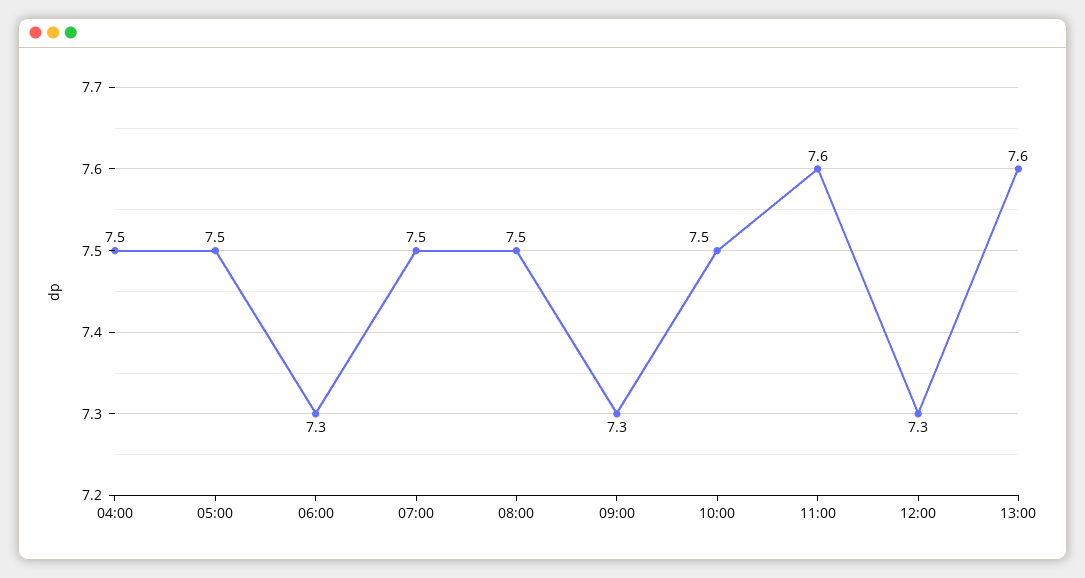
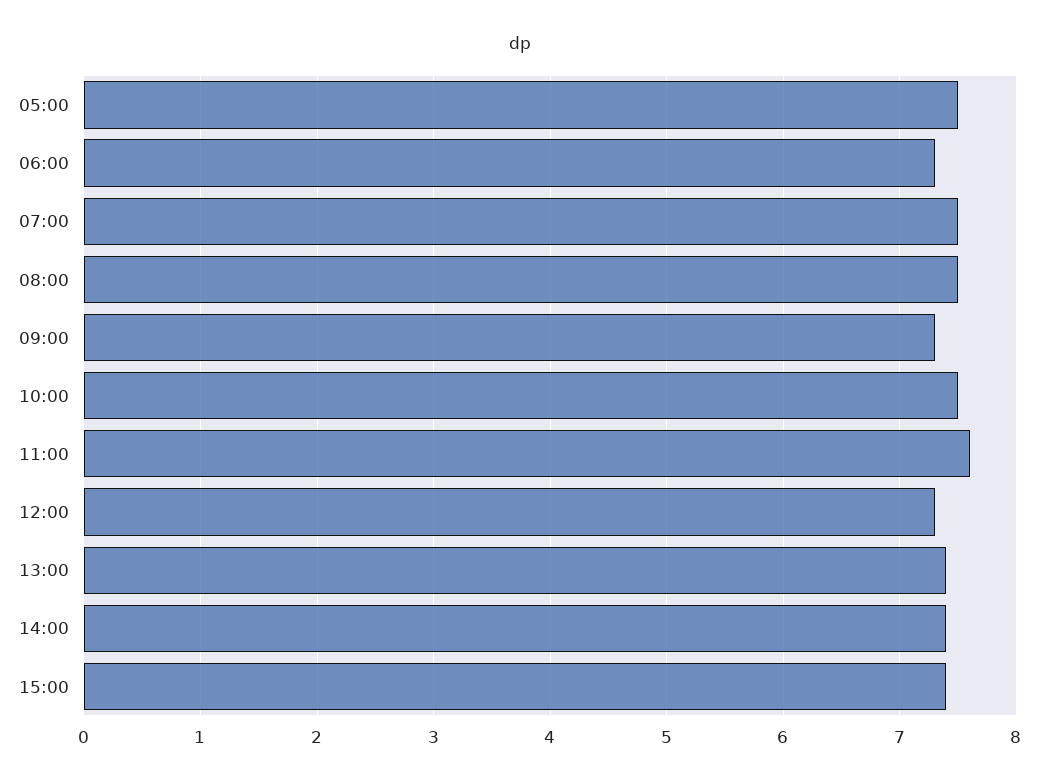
04:00: 7.5 -> none
13:00: 7.6 -> 7.4
14:00: none -> 7.4
15:00: none -> 7.4

